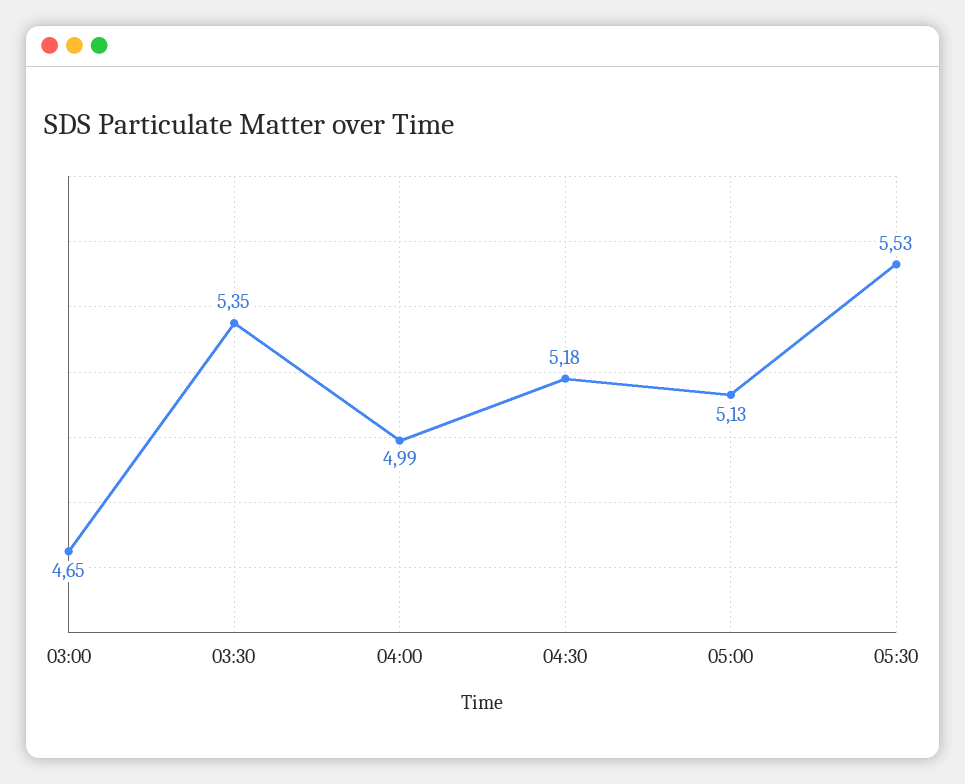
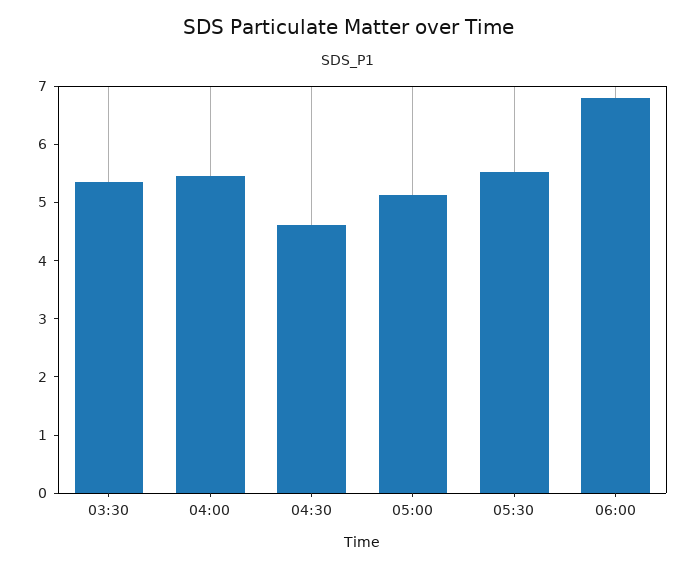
03:00: 4.65 -> none
04:00: 4.99 -> 5.4
04:30: 5.18 -> 4.6
06:00: none -> 6.8

